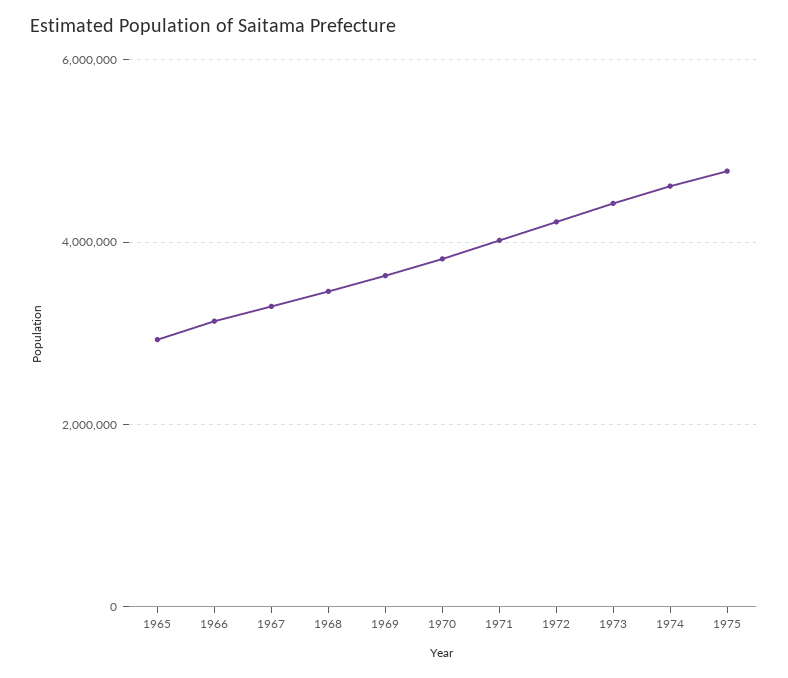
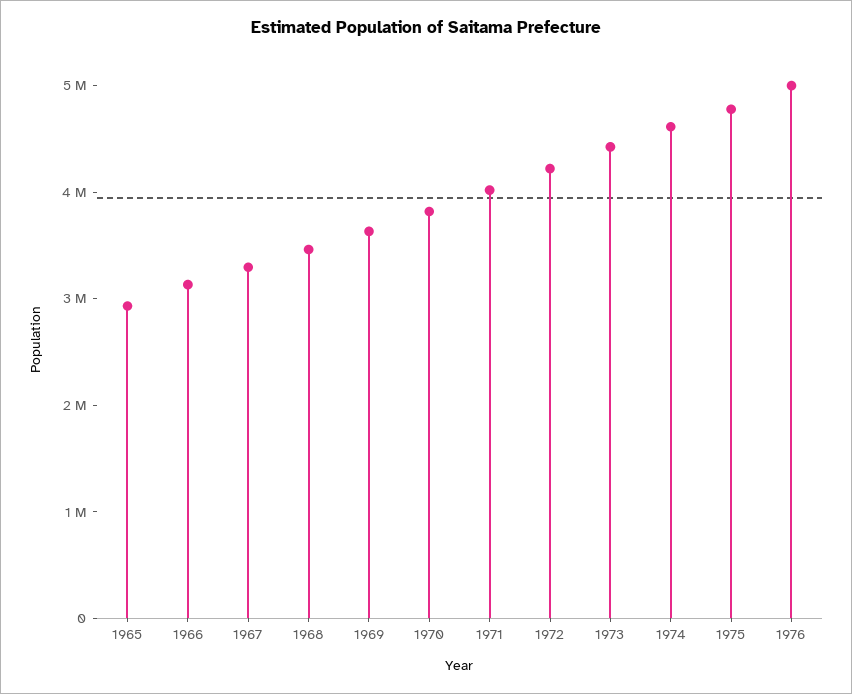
1976: none -> 5000000

